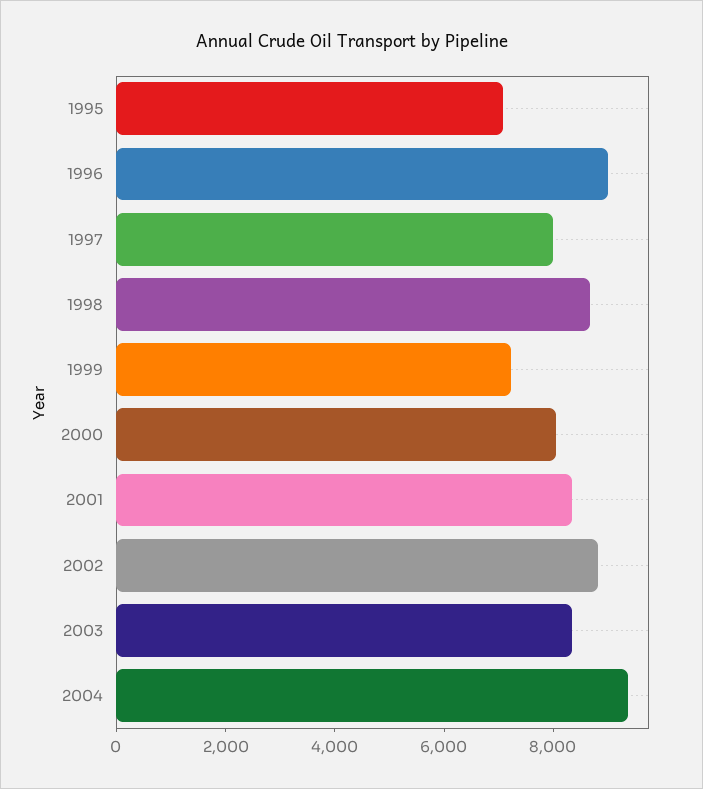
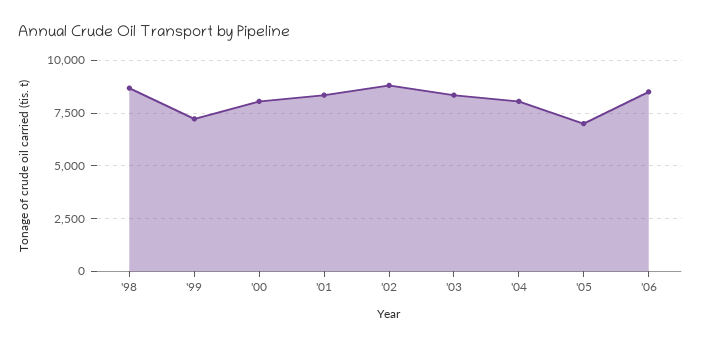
1995: 7000 -> none
1996: 9000 -> none
1997: 8000 -> none
2004: 9500 -> 8000
'05: none -> 7000
'06: none -> 8500

